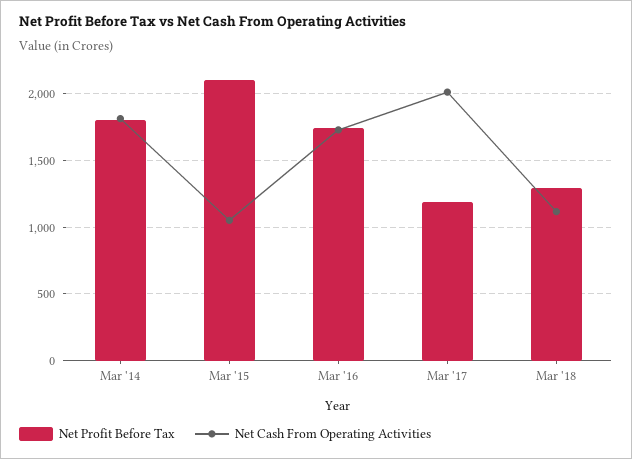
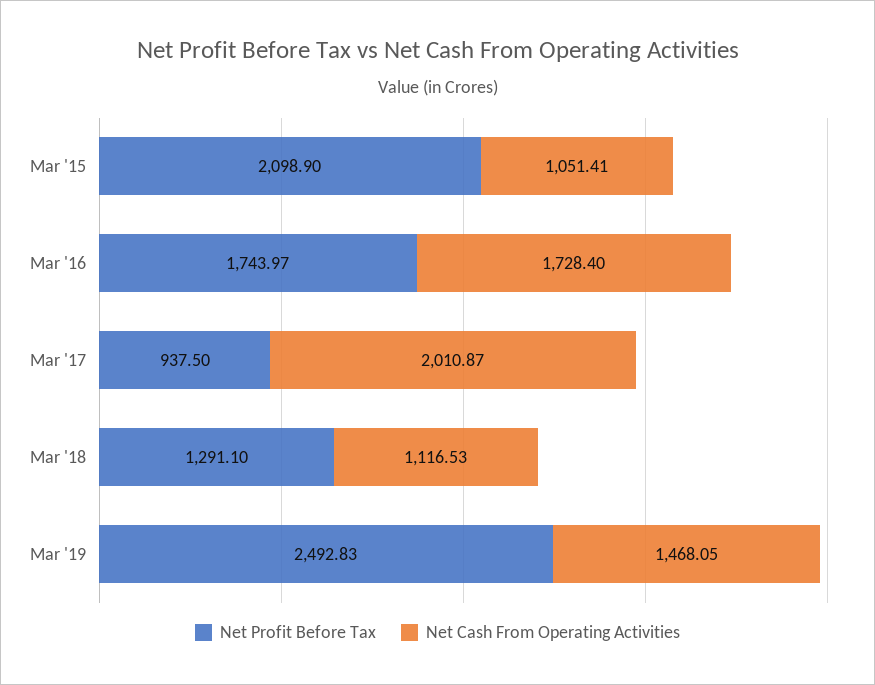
Net Profit Before Tax, Mar '14: 1800 -> none
Net Cash From Operating Activities, Mar '14: 1800 -> none
Net Profit Before Tax, Mar '17: 1200 -> 937.5
Net Profit Before Tax, Mar '19: none -> 2492.83
Net Cash From Operating Activities, Mar '19: none -> 1468.05

